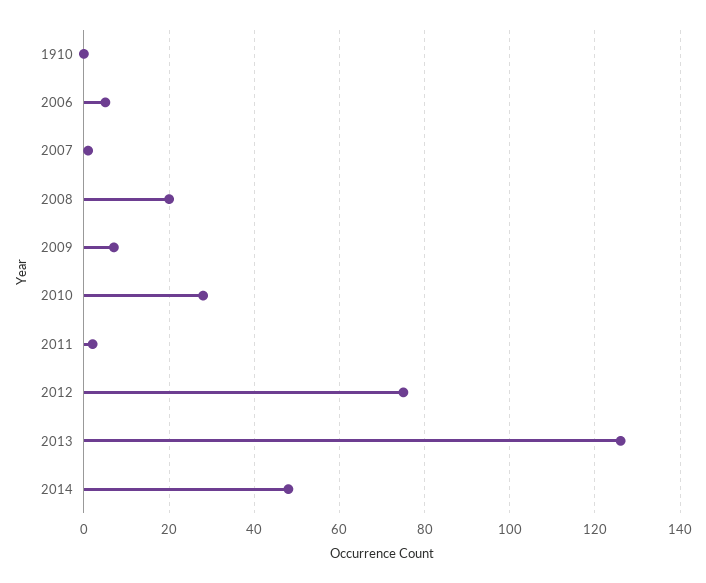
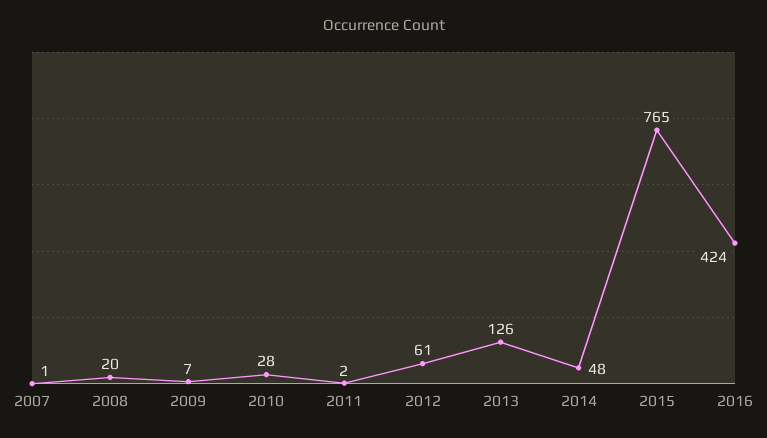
1910: 0 -> none
2006: 5 -> none
2012: 75 -> 61
2015: none -> 765
2016: none -> 424

